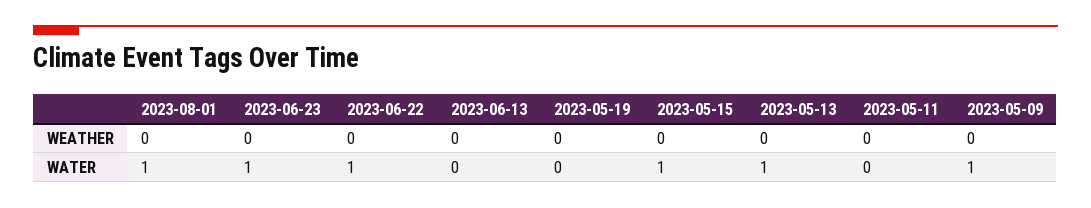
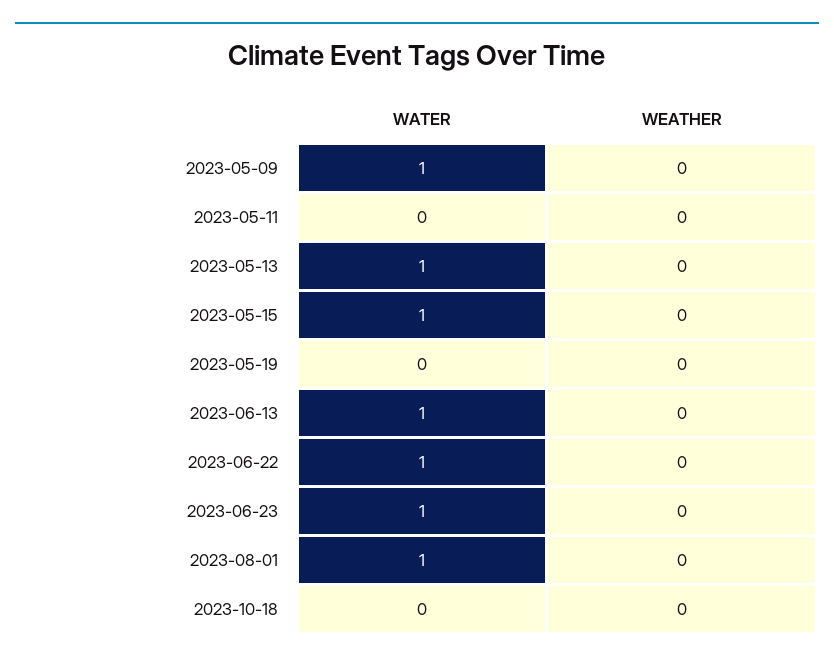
2023-06-13, WATER: 0 -> 1
2023-10-18, WATER: none -> 0
2023-10-18, WEATHER: none -> 0

